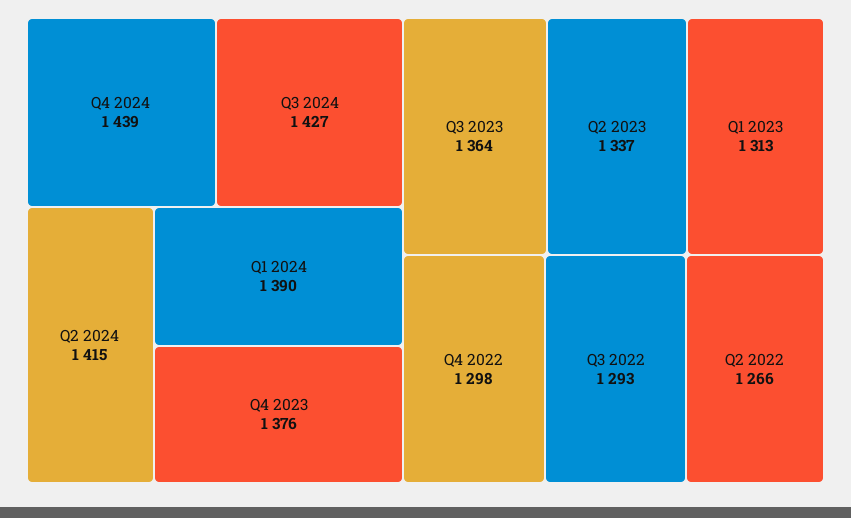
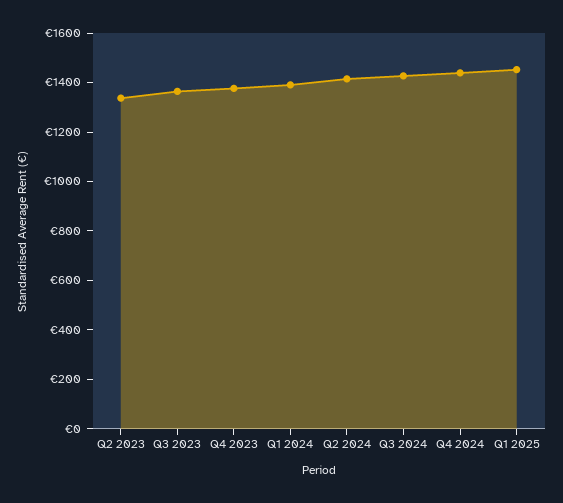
Q1 2023: 1313 -> none
Q4 2022: 1298 -> none
Q3 2022: 1293 -> none
Q2 2022: 1266 -> none
Q1 2025: none -> 1450

